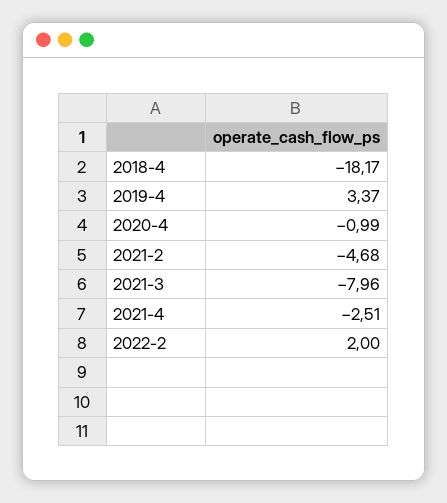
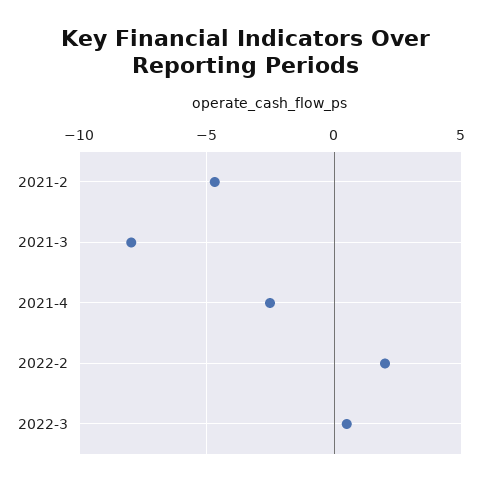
2018-4: -18.17 -> none
2019-4: 3.37 -> none
2020-4: -0.99 -> none
2022-3: none -> 0.5

